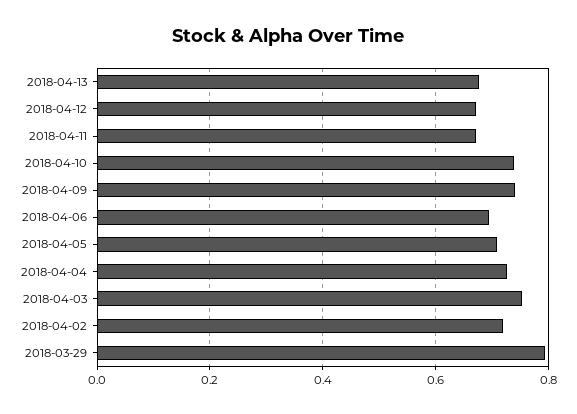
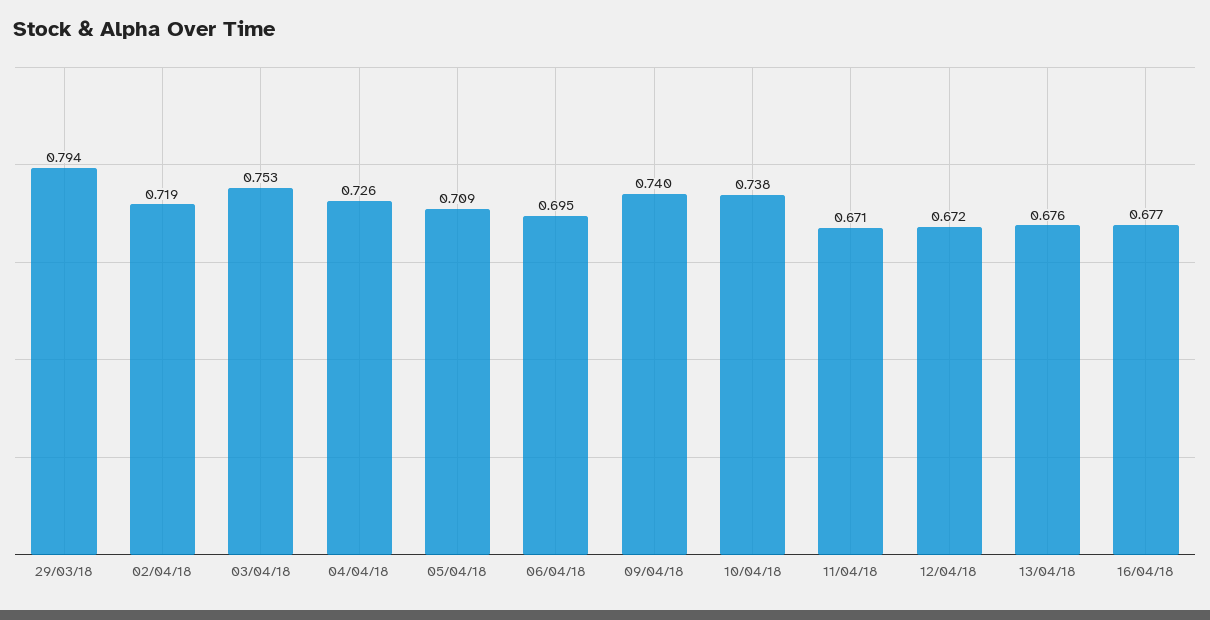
16/04/18: none -> 0.677

